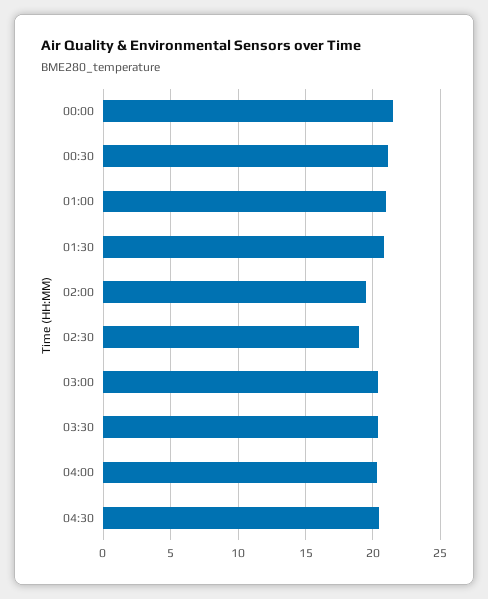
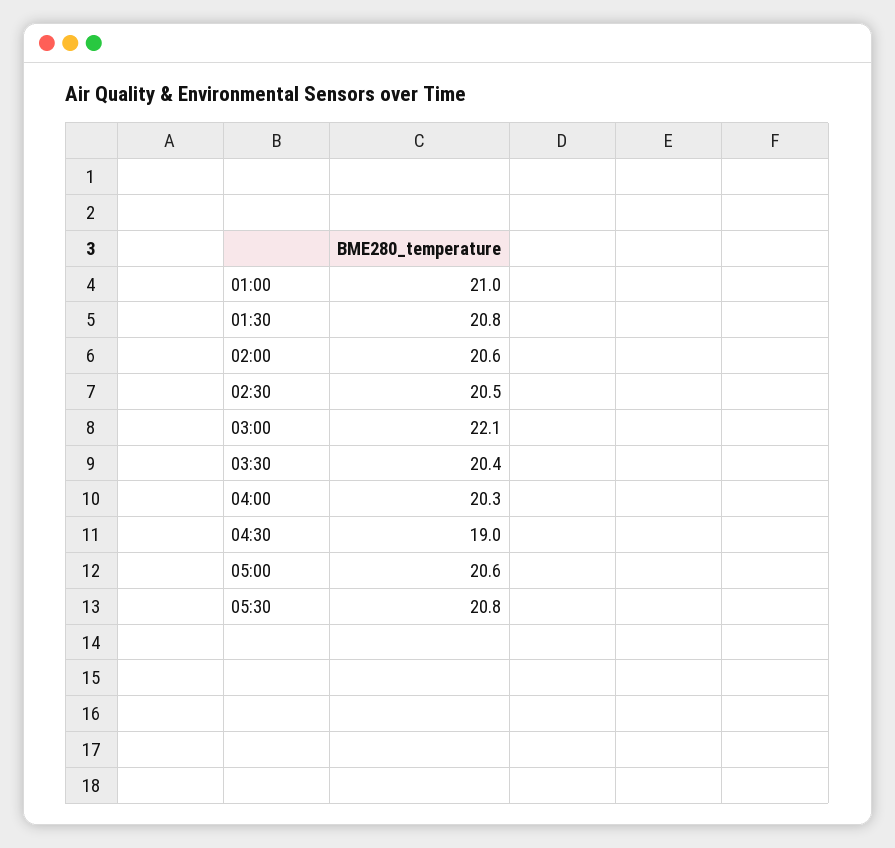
00:00: 21.5 -> none
00:30: 21 -> none
02:00: 19.5 -> 20.6
02:30: 19 -> 20.5
03:00: 20.5 -> 22.1
04:30: 20.5 -> 19
05:00: none -> 20.6
05:30: none -> 20.8

